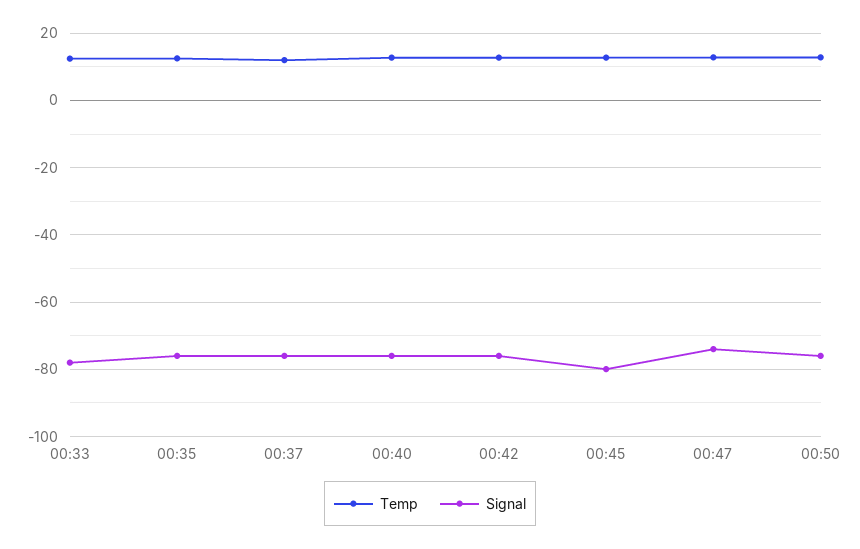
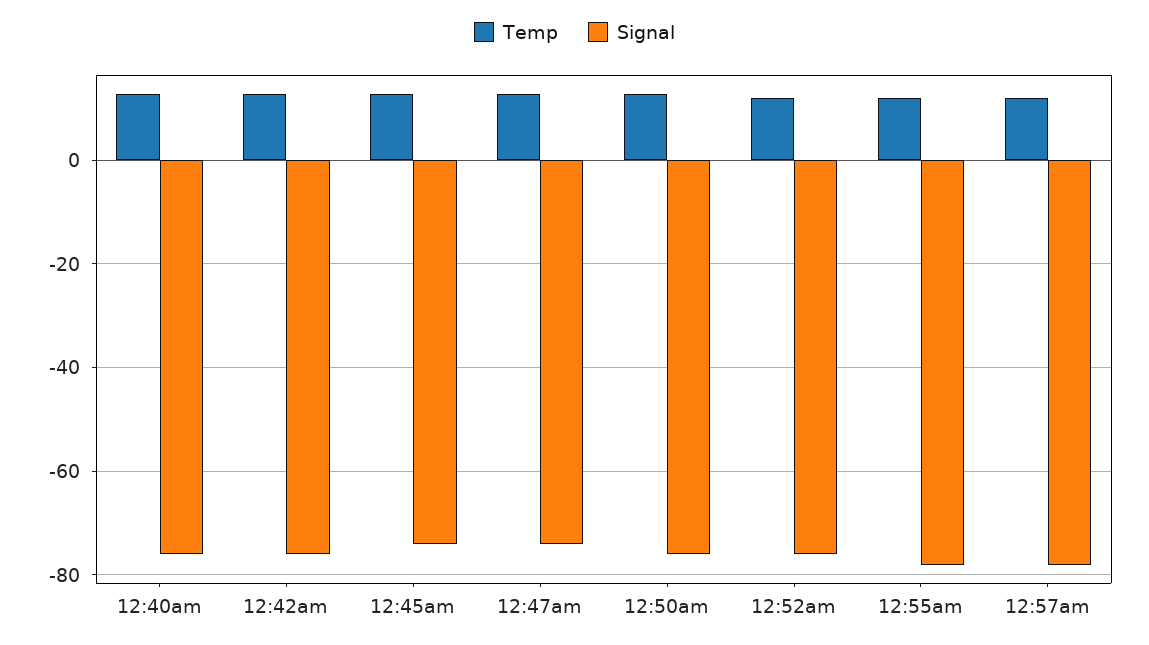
Temp, 00:33: 12 -> none
Signal, 00:33: -78 -> none
Temp, 00:35: 12 -> none
Signal, 00:35: -76 -> none
Temp, 00:37: 12 -> none
Signal, 00:37: -76 -> none
Signal, 00:45: -80 -> -74
Temp, 12:52am: none -> 12
Signal, 12:52am: none -> -76
Temp, 12:55am: none -> 12
Signal, 12:55am: none -> -78
Temp, 12:57am: none -> 12
Signal, 12:57am: none -> -78

